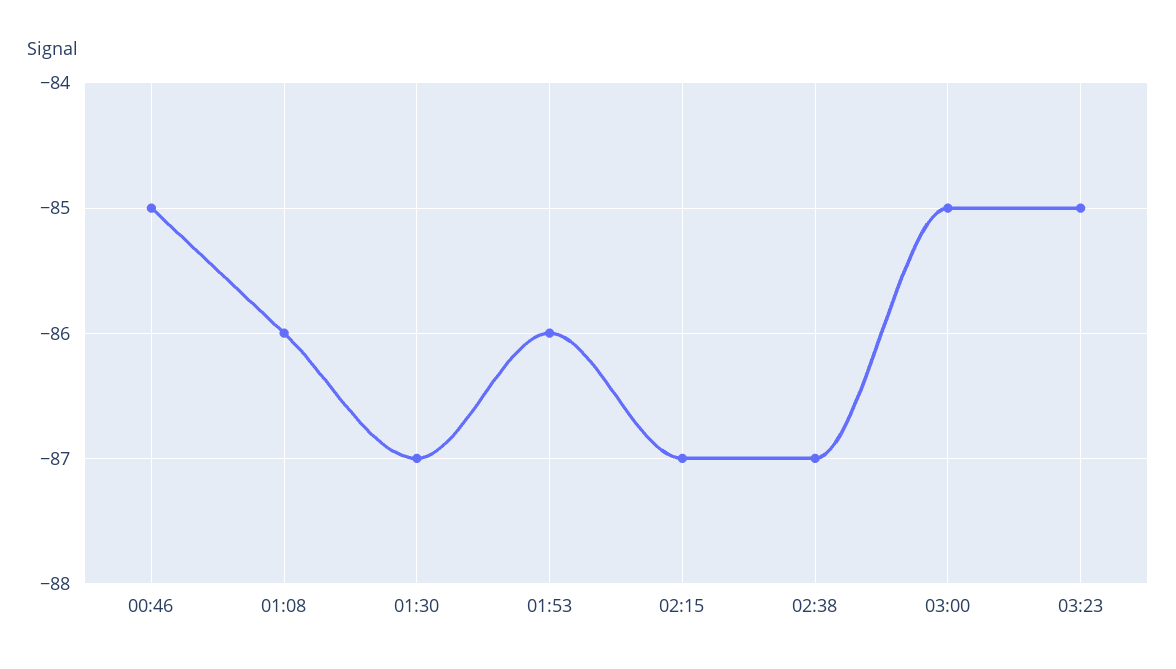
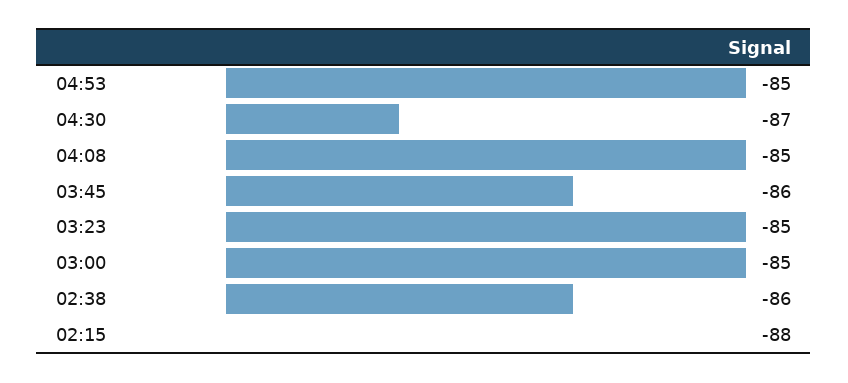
00:46: -85 -> none
01:08: -86 -> none
01:30: -87 -> none
01:53: -86 -> none
02:15: -87 -> -88
02:38: -87 -> -86
04:53: none -> -85
04:30: none -> -87
04:08: none -> -85
03:45: none -> -86

